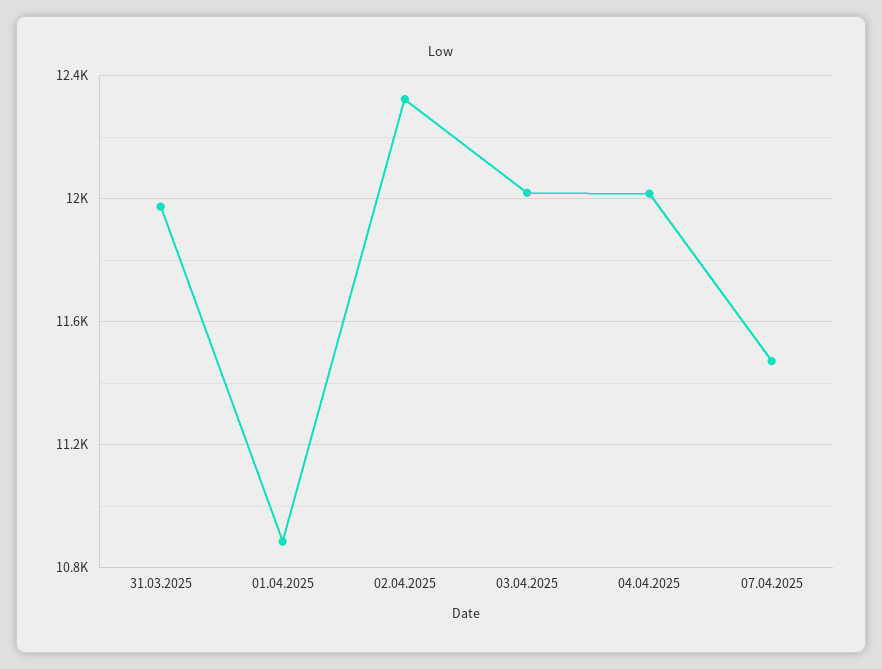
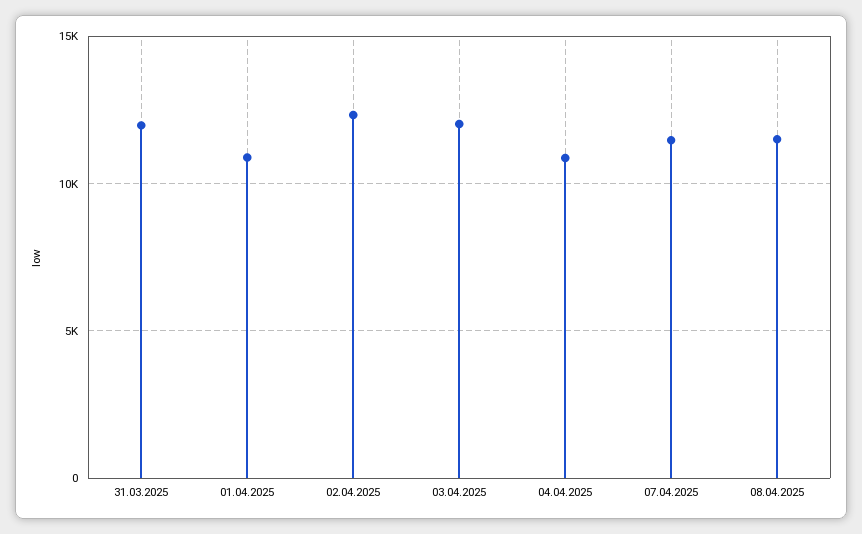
04.04.2025: 12000 -> 11000
08.04.2025: none -> 11500

